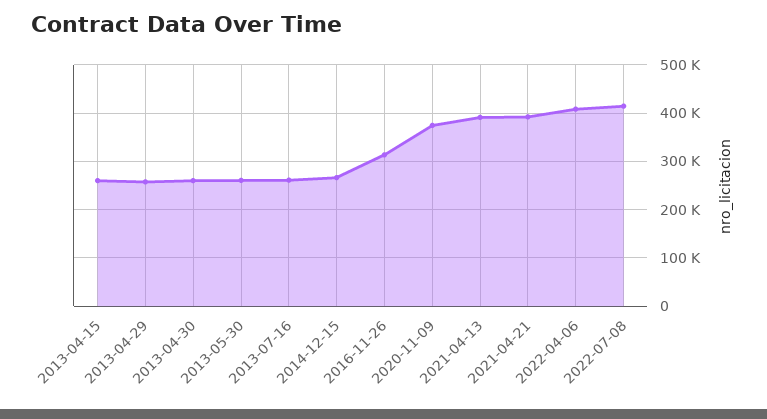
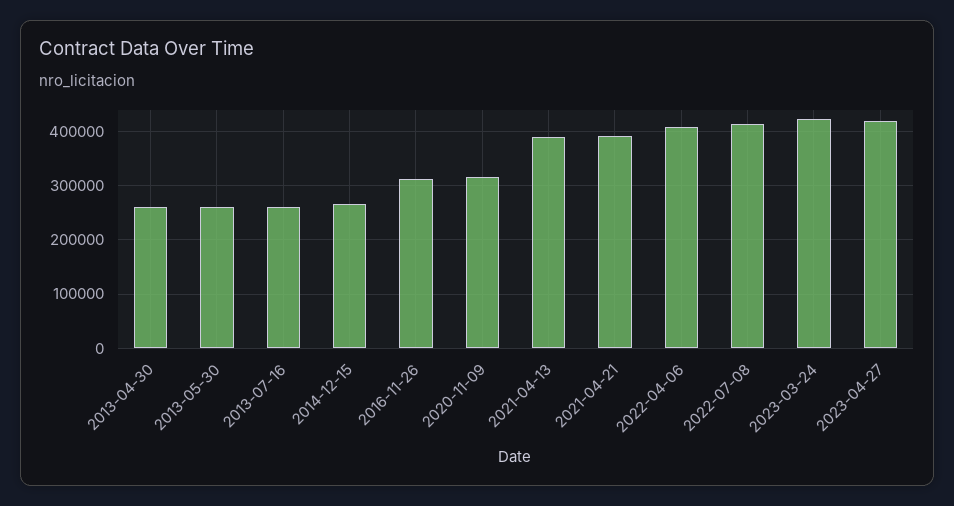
2013-04-15: 260000 -> none
2013-04-29: 260000 -> none
2020-11-09: 380000 -> 320000
2023-03-24: none -> 420000
2023-04-27: none -> 420000

